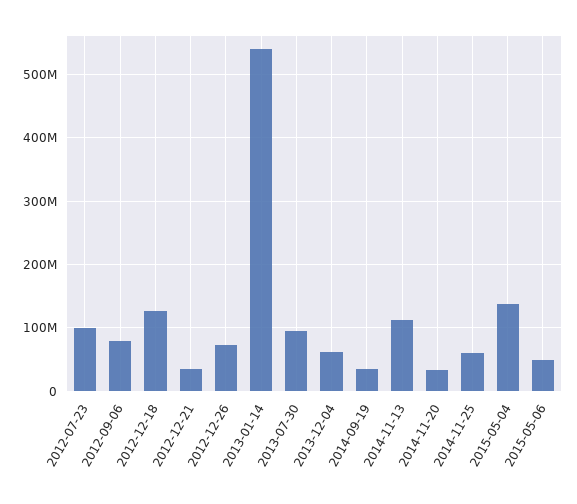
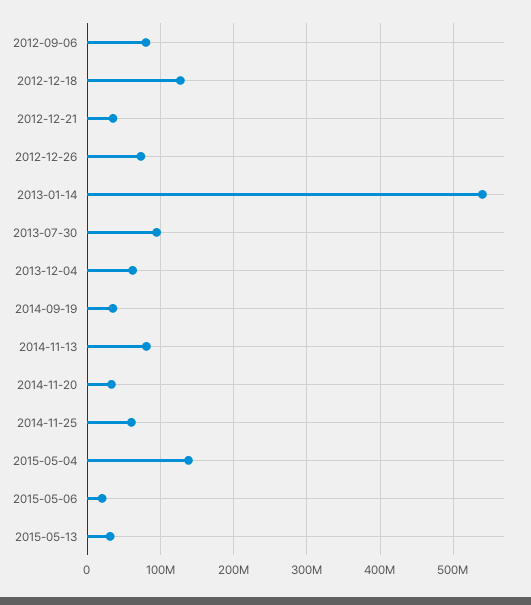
2012-07-23: 100000000 -> none
2014-11-13: 110000000 -> 80000000
2015-05-06: 50000000 -> 20000000
2015-05-13: none -> 30000000

